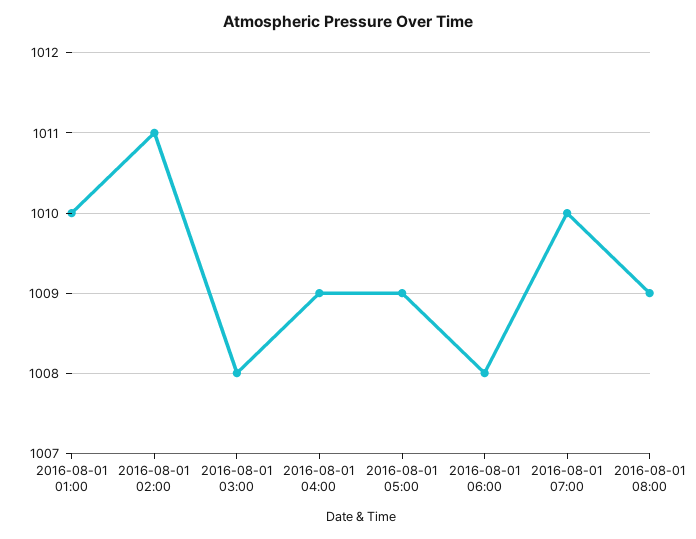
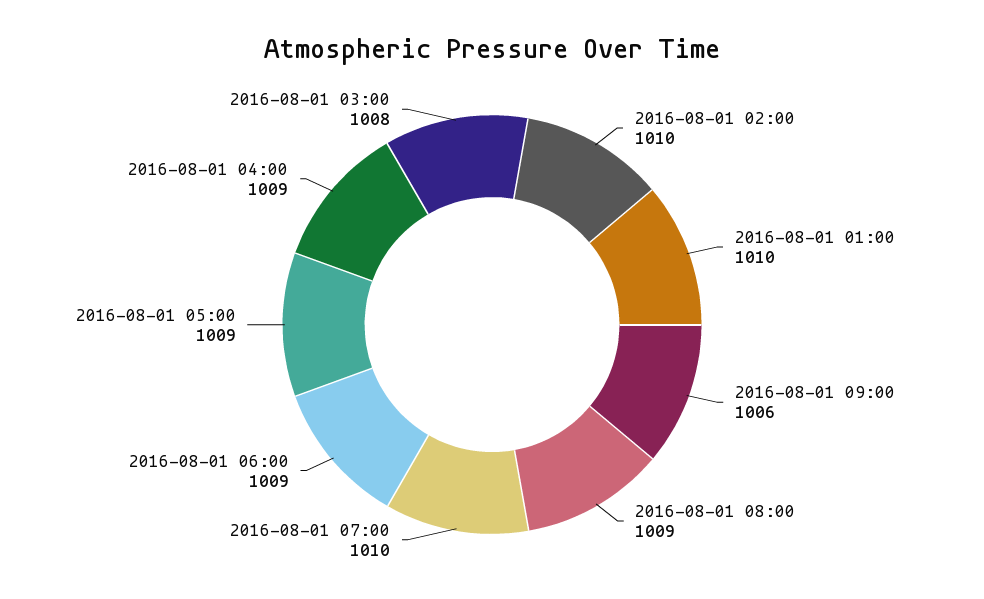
2016-08-01 02:00: 1011 -> 1010
2016-08-01 06:00: 1008 -> 1009
2016-08-01 09:00: none -> 1006

